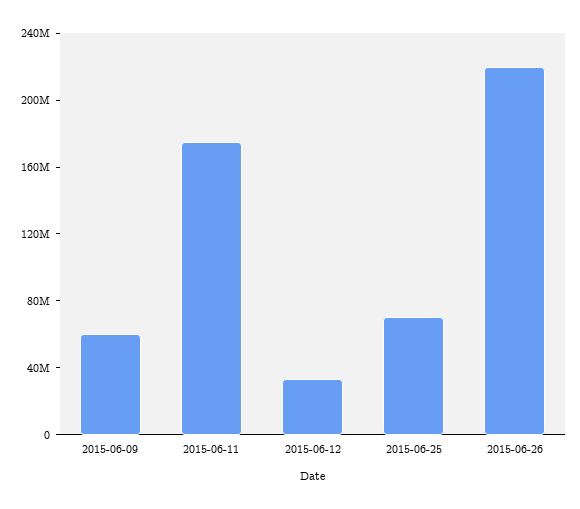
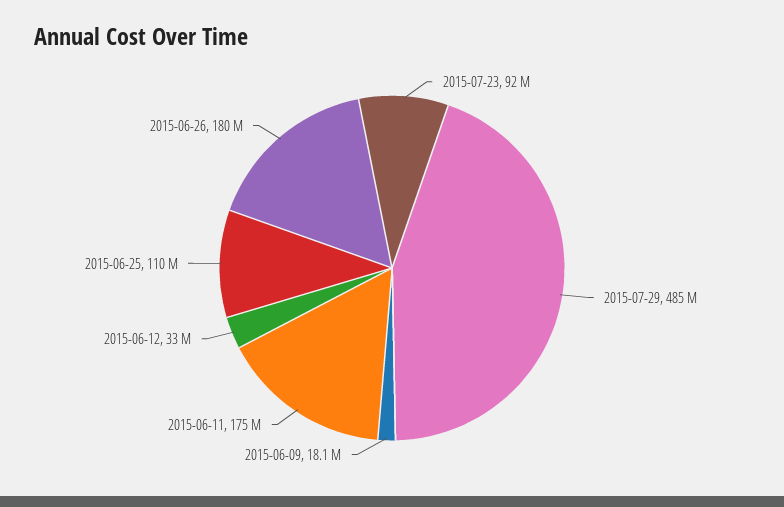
2015-06-09: 60000000 -> 18100000
2015-06-25: 70000000 -> 110000000
2015-06-26: 220000000 -> 180000000
2015-07-23: none -> 92000000
2015-07-29: none -> 485000000

